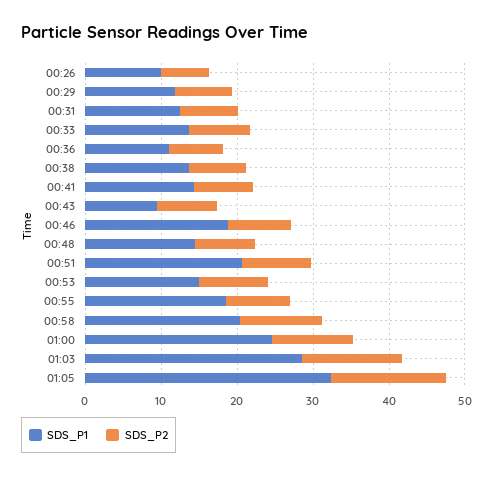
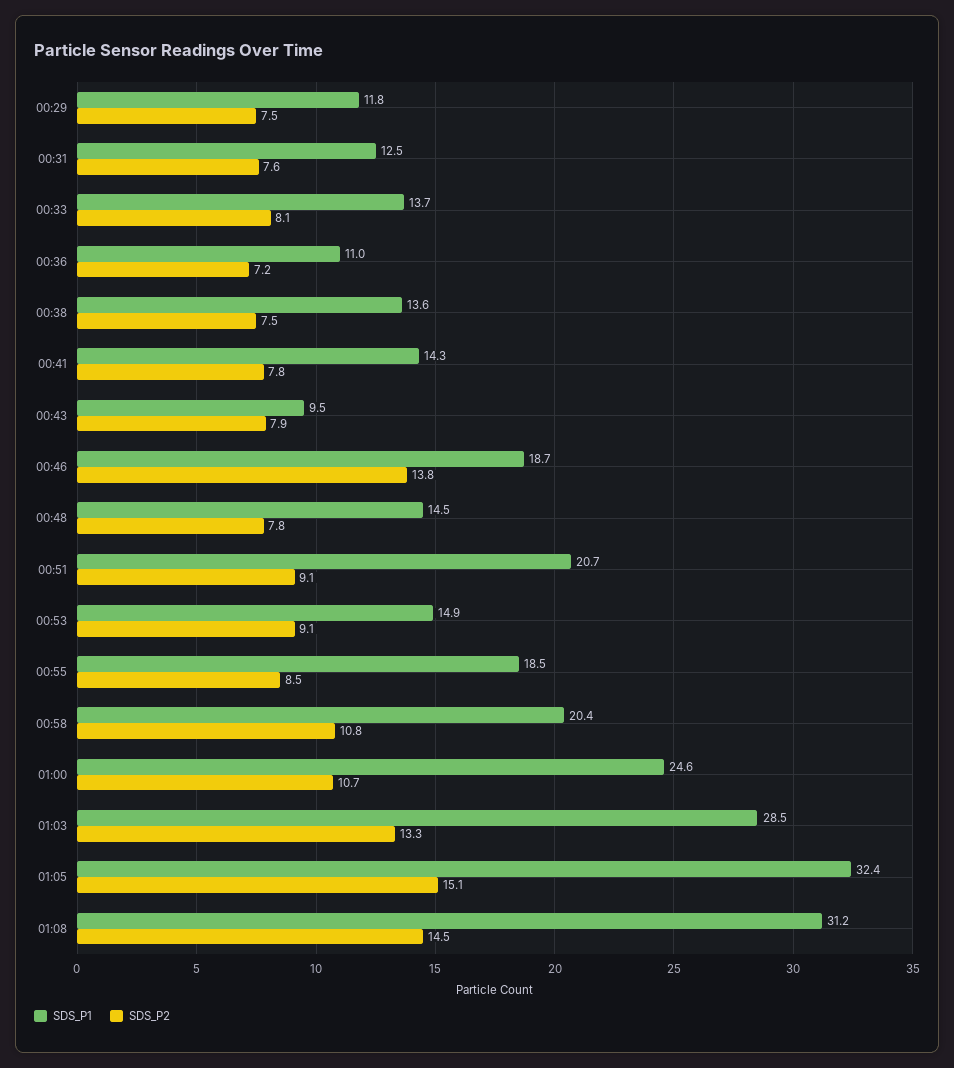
SDS_P1, 00:26: 10 -> none
SDS_P2, 00:26: 6 -> none
SDS_P2, 00:46: 8 -> 13.8
SDS_P1, 01:08: none -> 31.2
SDS_P2, 01:08: none -> 14.5

